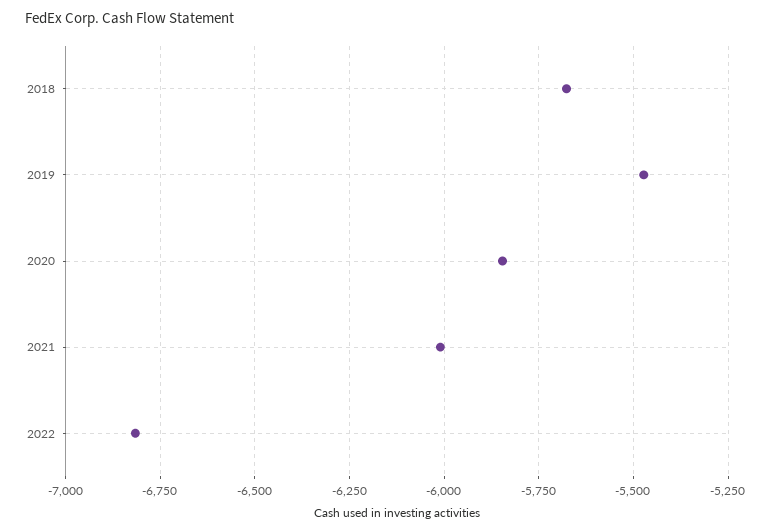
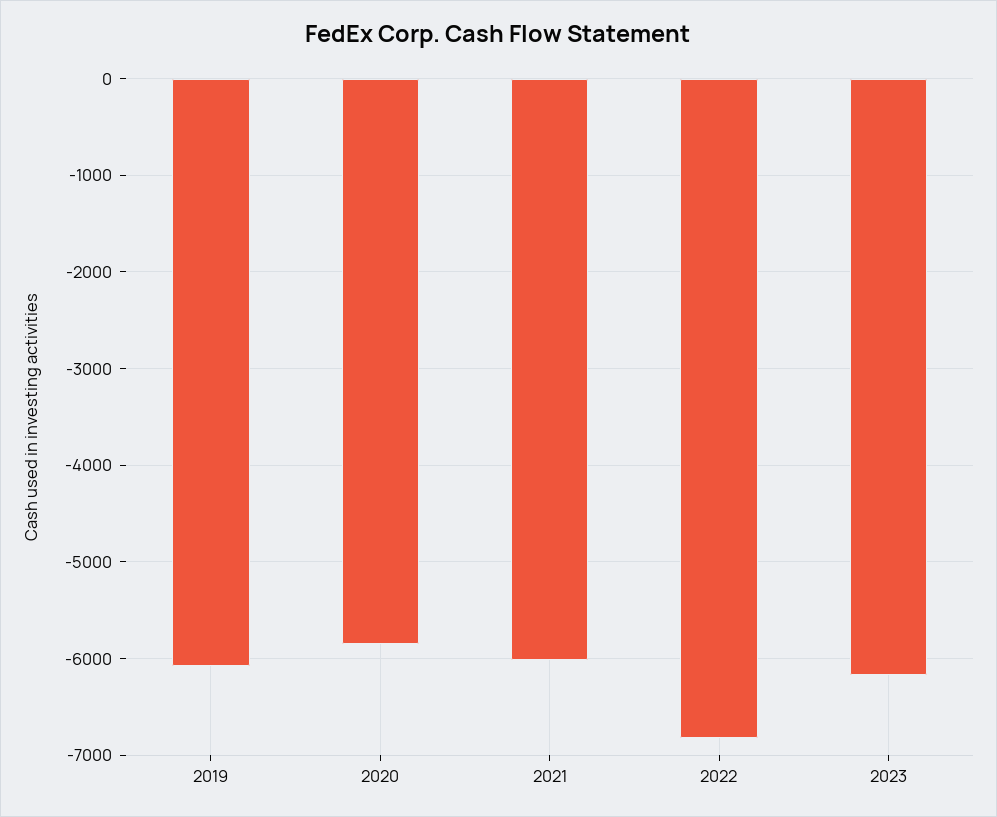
2018: -5675 -> none
2019: -5475 -> -6100
2023: none -> -6200

